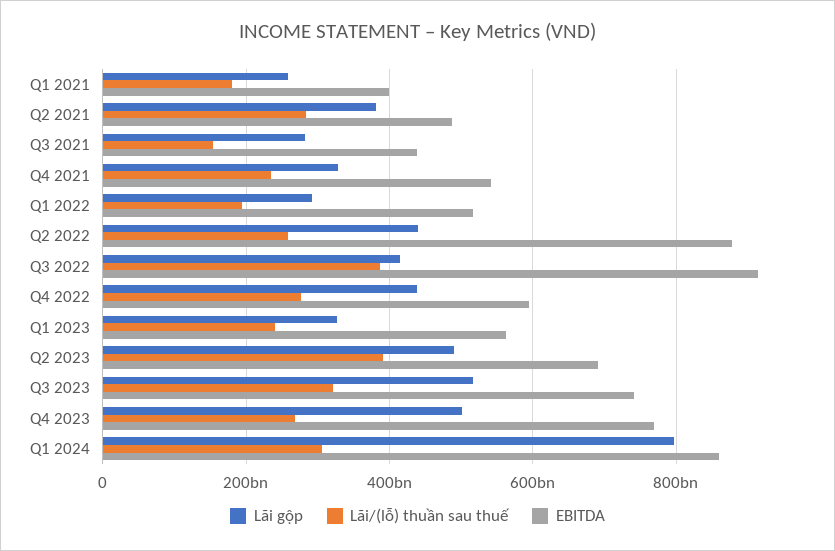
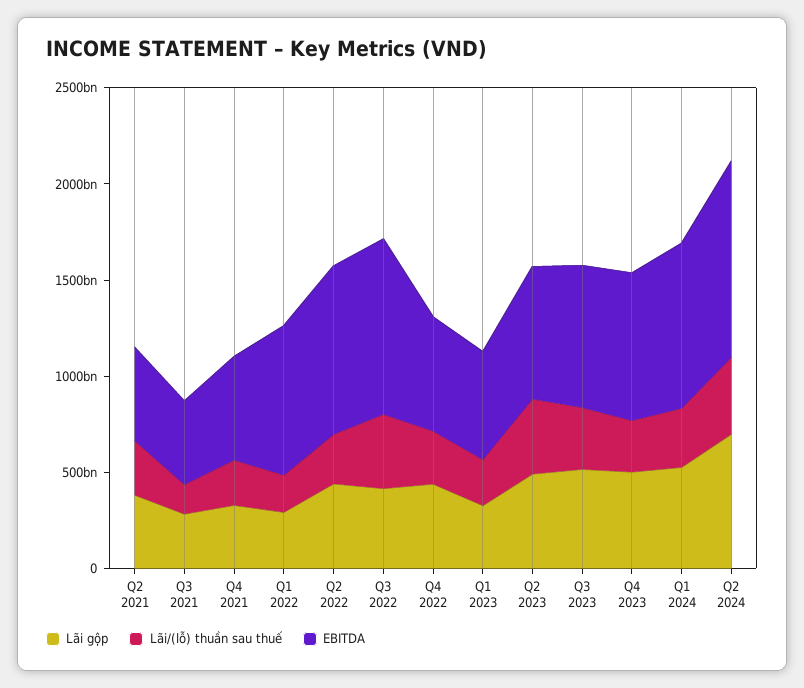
Lãi gộp, Q1 2021: 260000000000 -> none
Lãi/(lỗ) thuần sau thuế, Q1 2021: 180000000000 -> none
EBITDA, Q1 2021: 400000000000 -> none
EBITDA, Q1 2022: 520000000000 -> 800000000000
Lãi gộp, Q1 2024: 800000000000 -> 500000000000
Lãi gộp, Q2 2024: none -> 700000000000
Lãi/(lỗ) thuần sau thuế, Q2 2024: none -> 400000000000
EBITDA, Q2 2024: none -> 1000000000000

